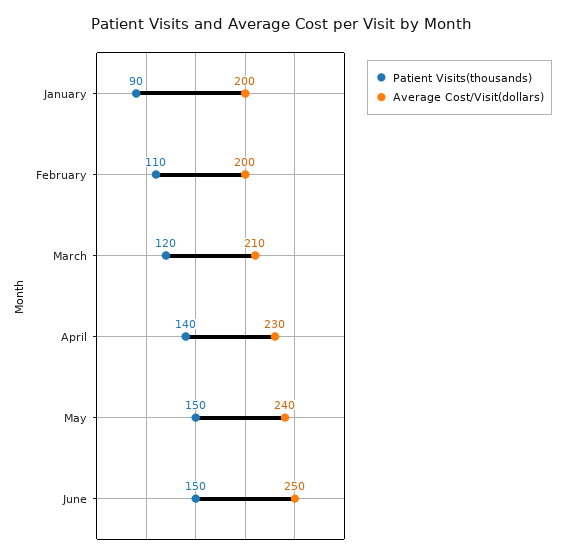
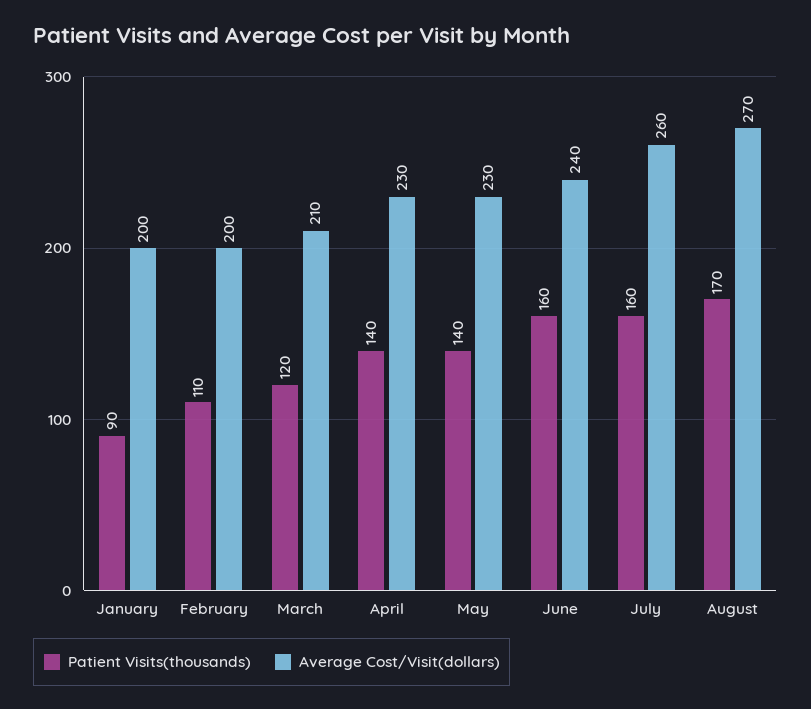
Patient Visits(thousands), May: 150 -> 140
Average Cost/Visit(dollars), May: 240 -> 230
Patient Visits(thousands), June: 150 -> 160
Average Cost/Visit(dollars), June: 250 -> 240
Patient Visits(thousands), July: none -> 160
Average Cost/Visit(dollars), July: none -> 260
Patient Visits(thousands), August: none -> 170
Average Cost/Visit(dollars), August: none -> 270

